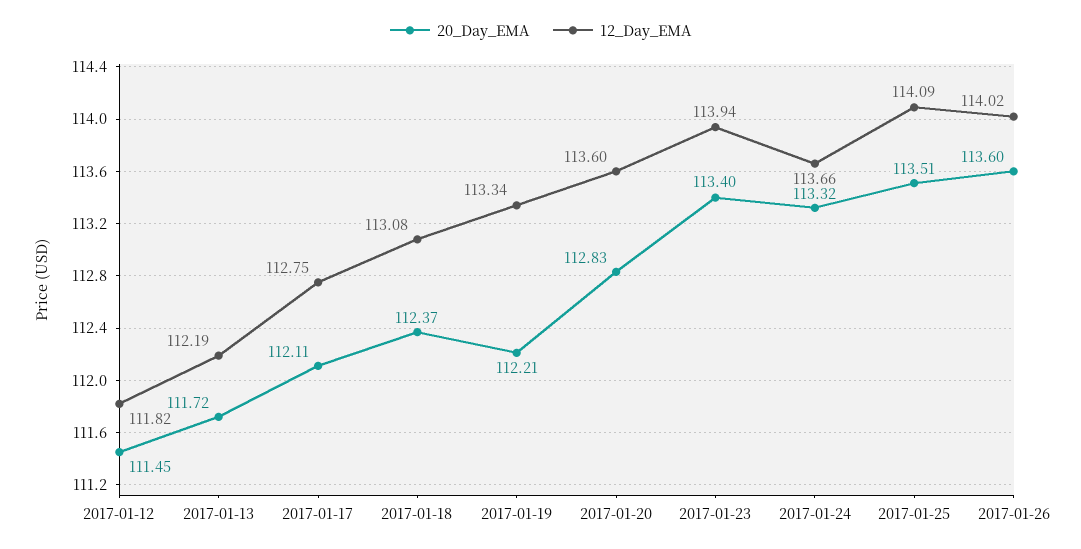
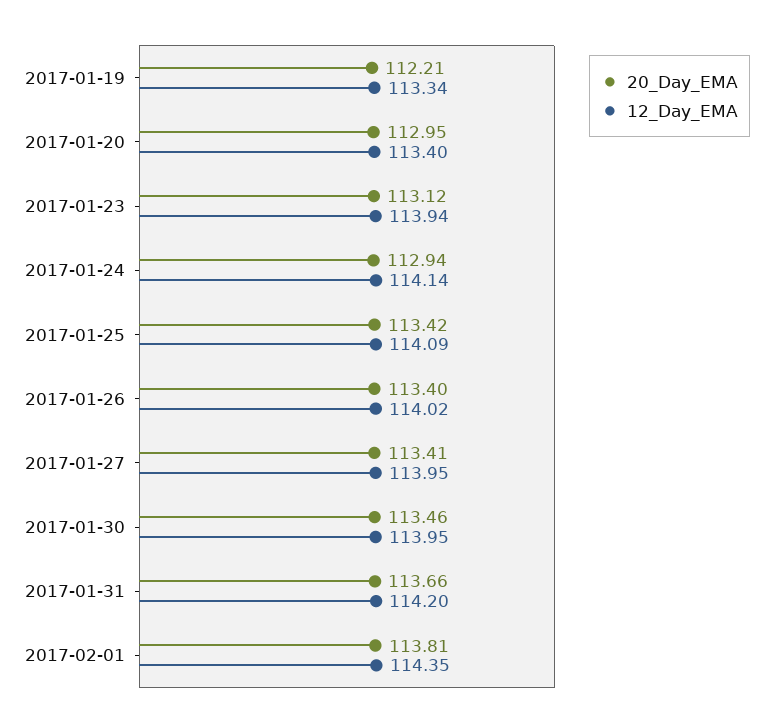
20_Day_EMA, 2017-01-12: 111.45 -> none
12_Day_EMA, 2017-01-12: 111.82 -> none
20_Day_EMA, 2017-01-13: 111.72 -> none
12_Day_EMA, 2017-01-13: 112.19 -> none
20_Day_EMA, 2017-01-17: 112.11 -> none
12_Day_EMA, 2017-01-17: 112.75 -> none
20_Day_EMA, 2017-01-18: 112.37 -> none
12_Day_EMA, 2017-01-18: 113.08 -> none
20_Day_EMA, 2017-01-20: 112.83 -> 112.95
12_Day_EMA, 2017-01-20: 113.6 -> 113.4
20_Day_EMA, 2017-01-23: 113.4 -> 113.12
20_Day_EMA, 2017-01-24: 113.32 -> 112.94
12_Day_EMA, 2017-01-24: 113.66 -> 114.14
20_Day_EMA, 2017-01-25: 113.51 -> 113.42
20_Day_EMA, 2017-01-26: 113.6 -> 113.4
20_Day_EMA, 2017-01-27: none -> 113.41
12_Day_EMA, 2017-01-27: none -> 113.95
20_Day_EMA, 2017-01-30: none -> 113.46
12_Day_EMA, 2017-01-30: none -> 113.95
20_Day_EMA, 2017-01-31: none -> 113.66
12_Day_EMA, 2017-01-31: none -> 114.2
20_Day_EMA, 2017-02-01: none -> 113.81
12_Day_EMA, 2017-02-01: none -> 114.35

